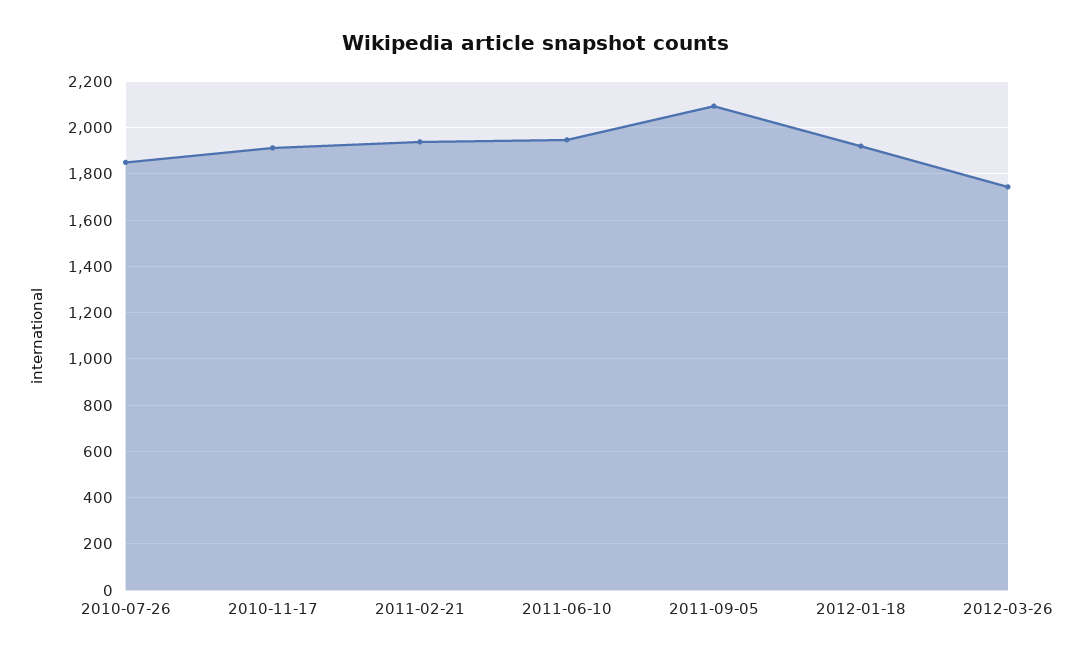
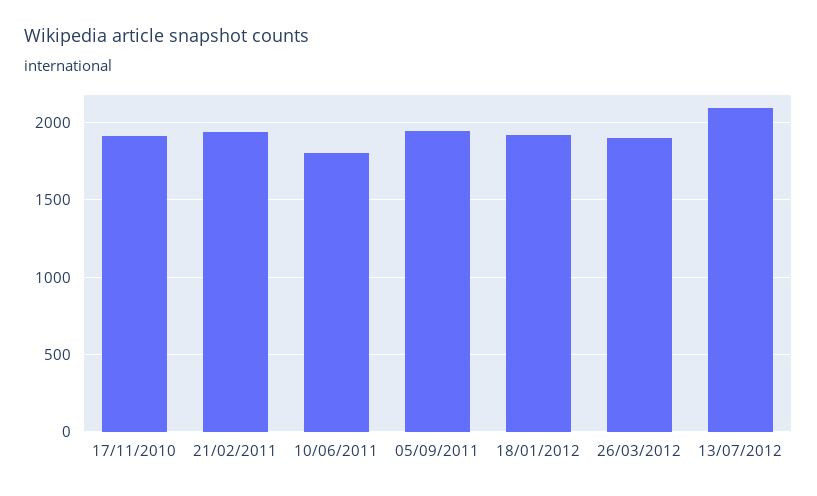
2010-07-26: 1850 -> none
2011-06-10: 1950 -> 1800
2011-09-05: 2100 -> 1950
2012-03-26: 1750 -> 1900
13/07/2012: none -> 2100

